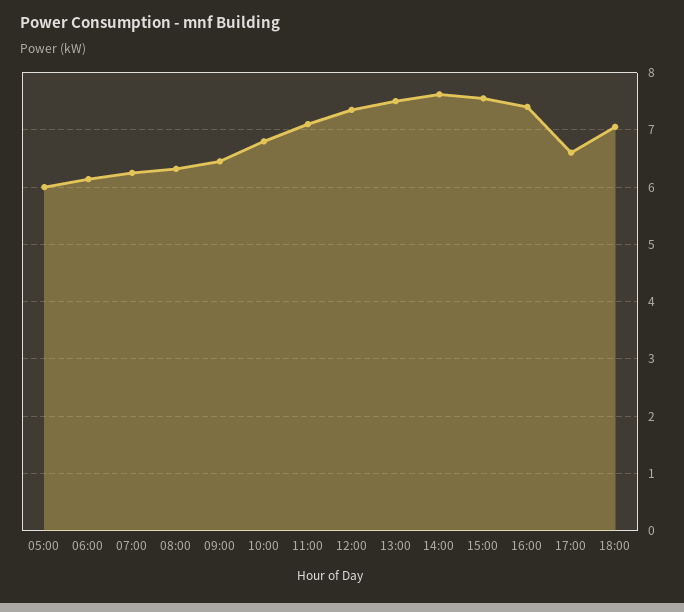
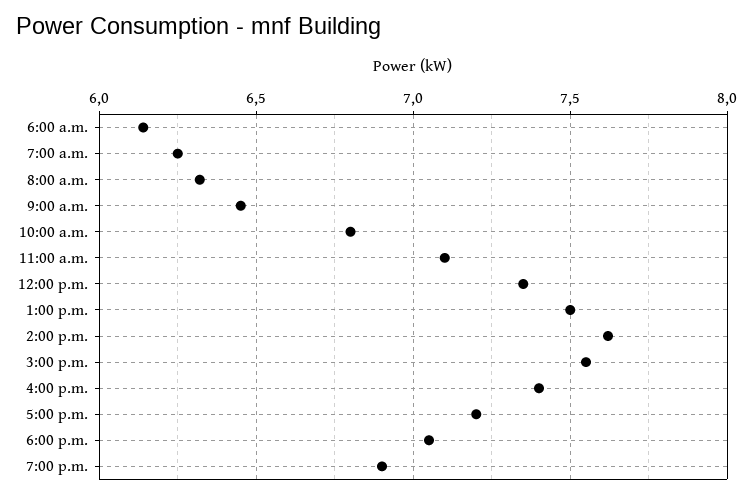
05:00: 6 -> none
17:00: 6.6 -> 7.2
7:00 p.m.: none -> 6.9

